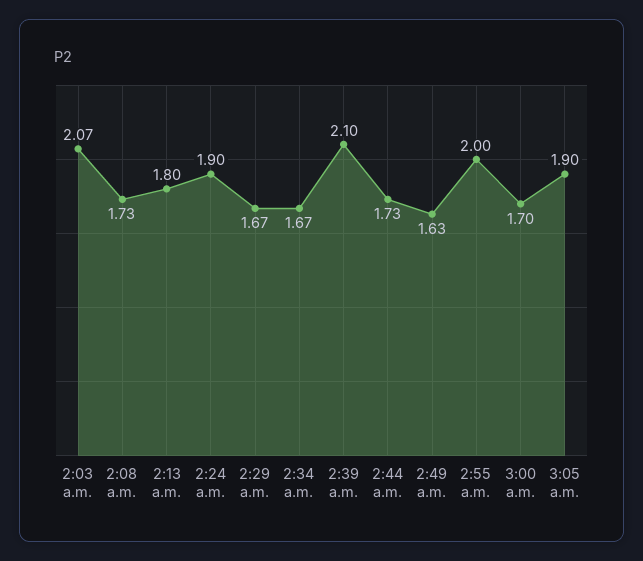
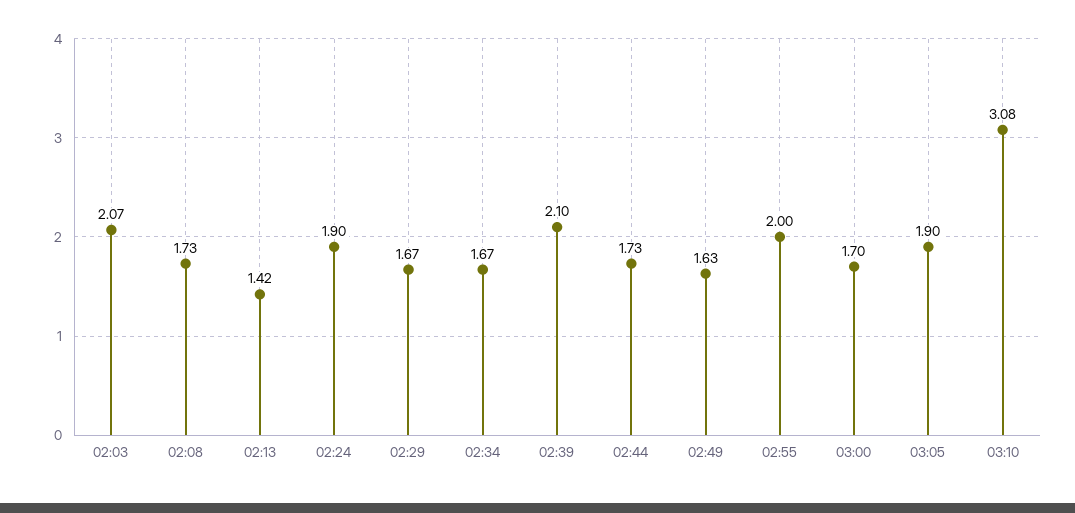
2:13 a.m.: 1.8 -> 1.42
03:10: none -> 3.08

